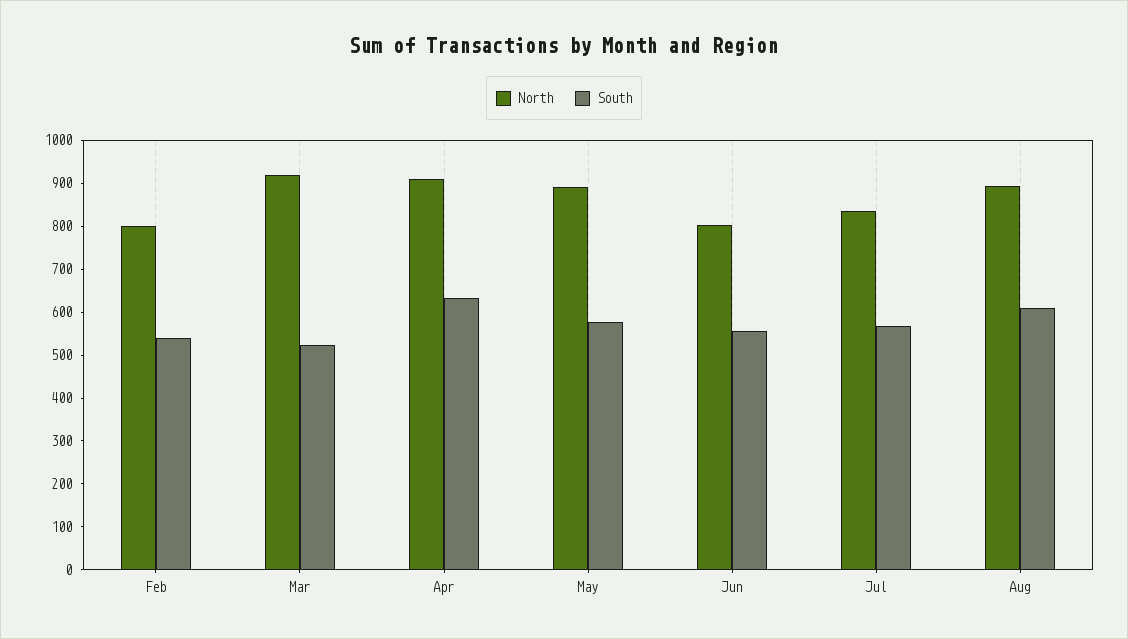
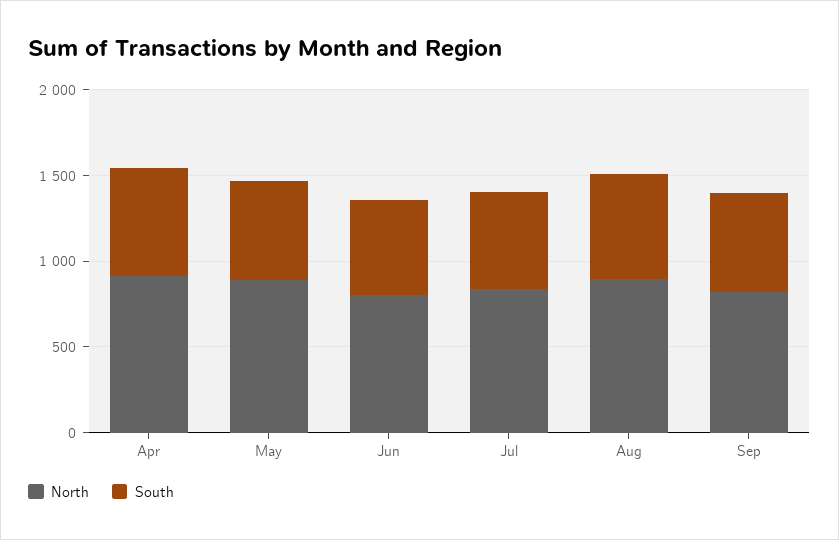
North, Feb: 800 -> none
South, Feb: 540 -> none
North, Mar: 920 -> none
South, Mar: 520 -> none
North, Sep: none -> 800
South, Sep: none -> 600

